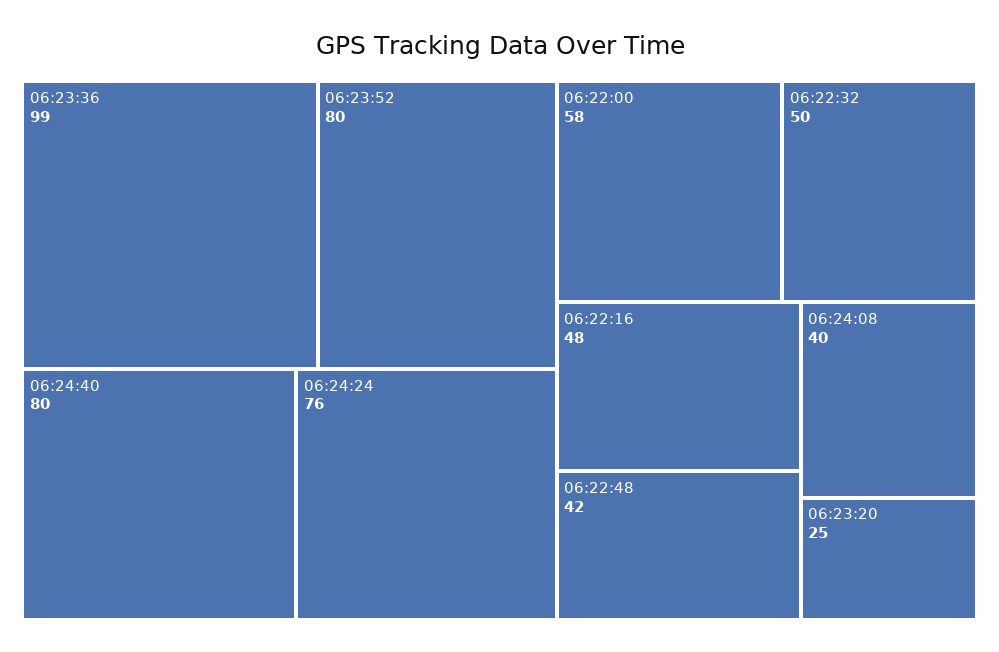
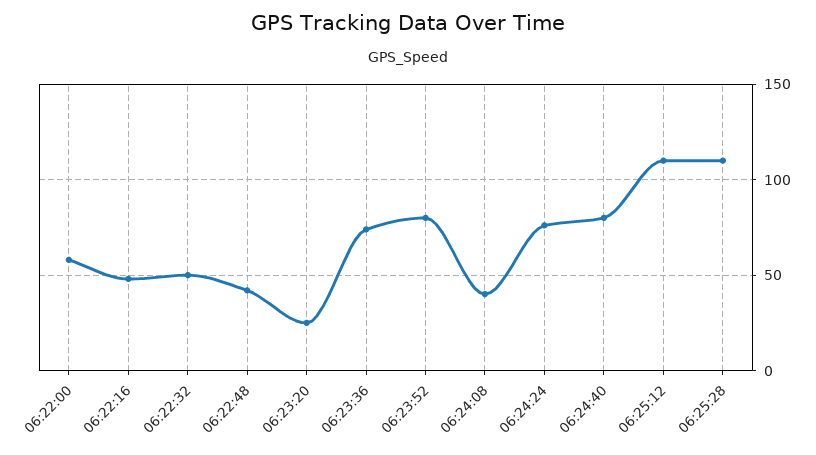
06:23:36: 99 -> 75
06:25:12: none -> 110
06:25:28: none -> 110

